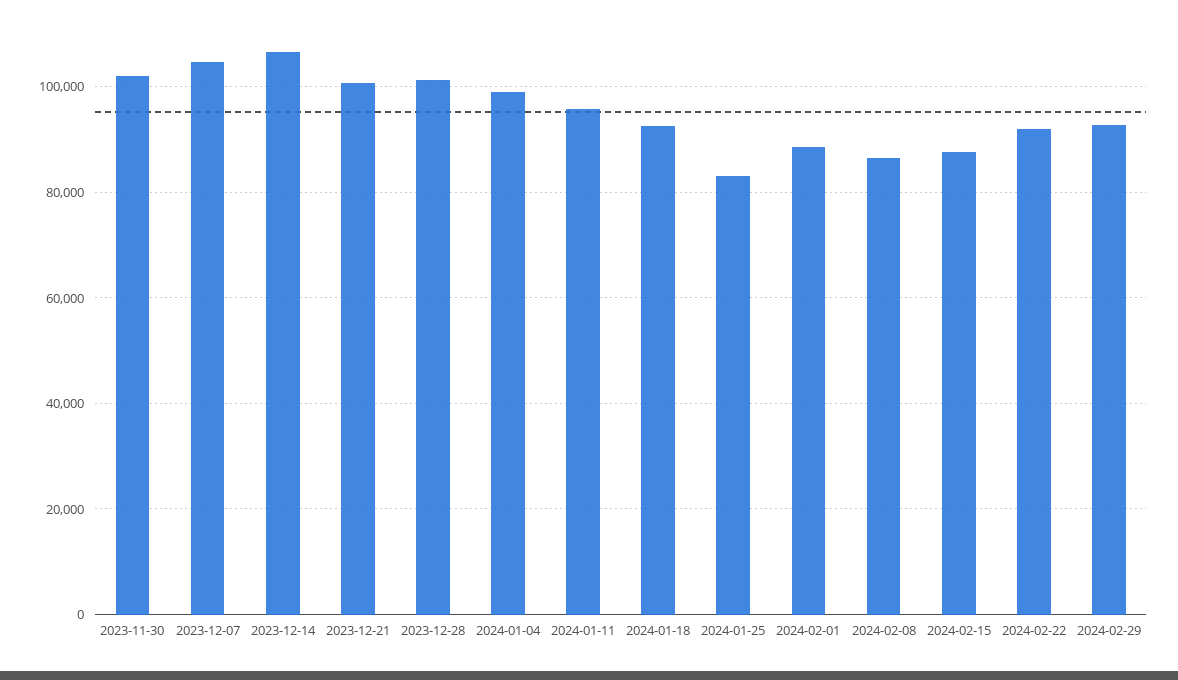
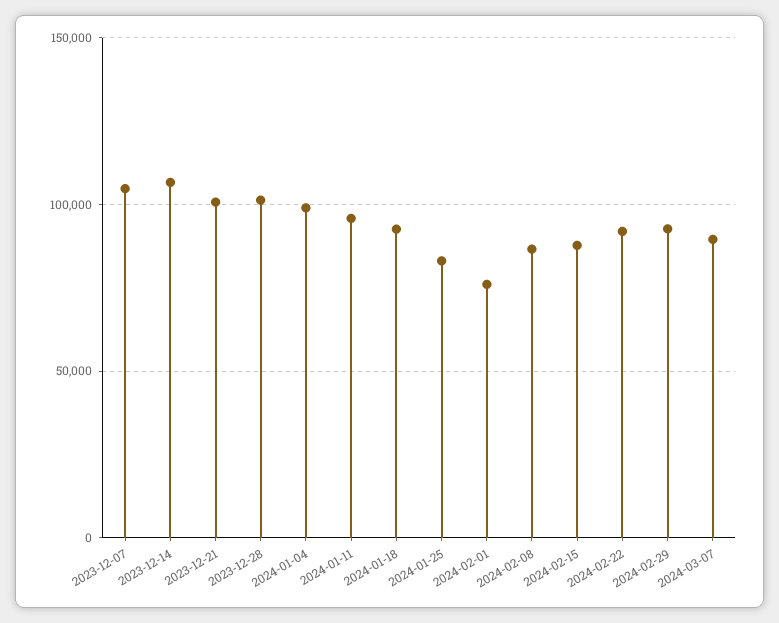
2023-11-30: 102000 -> none
2024-02-01: 88000 -> 75000
2024-03-07: none -> 90000

